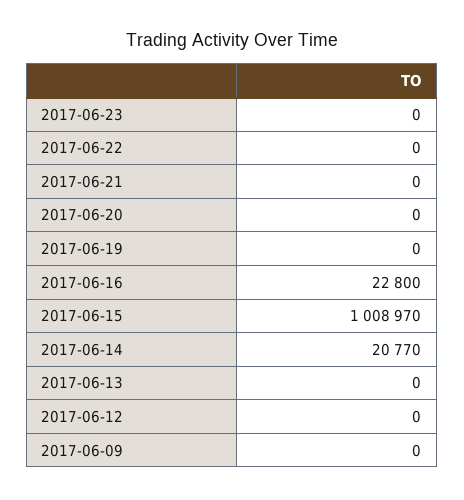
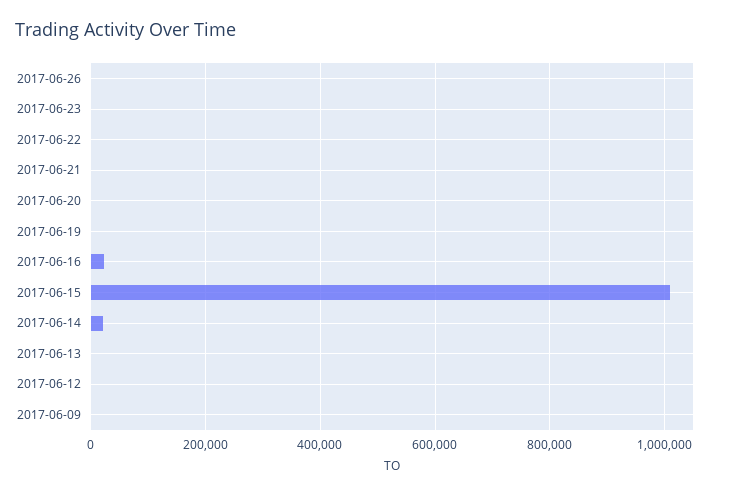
2017-06-26: none -> 0

